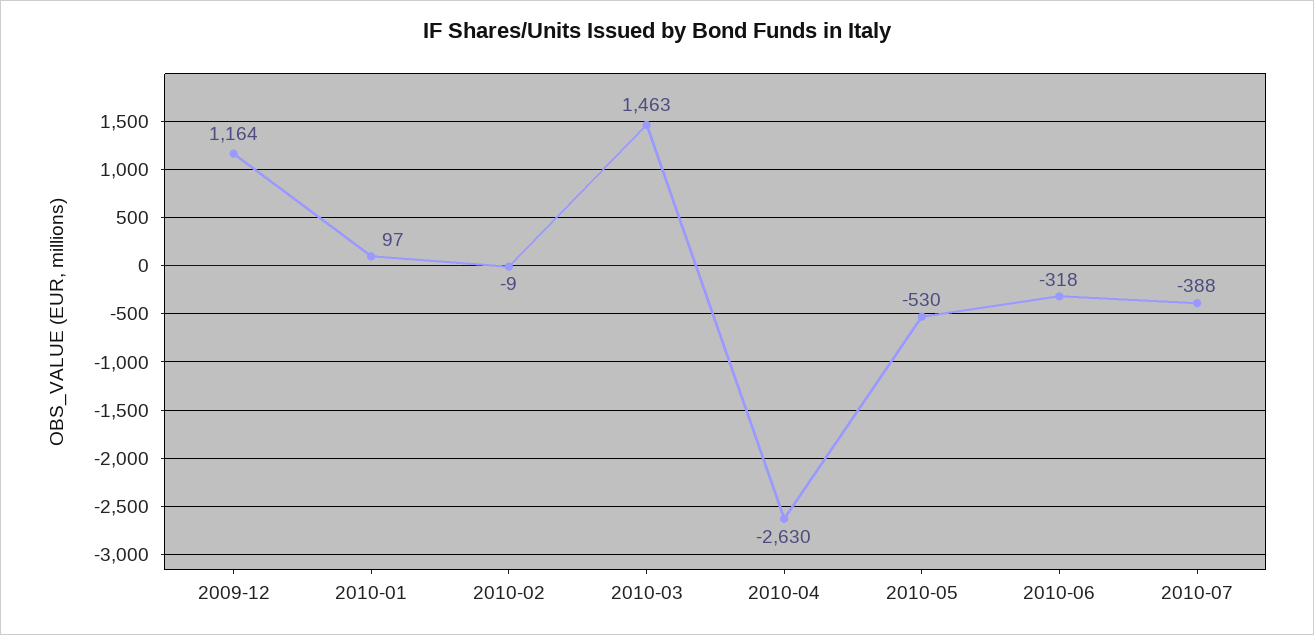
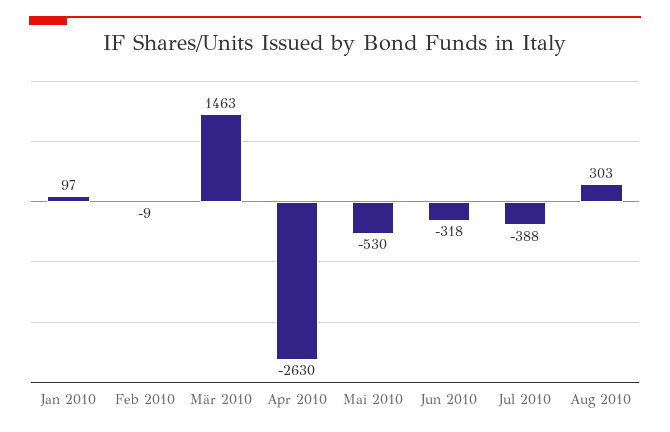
2009-12: 1164 -> none
Aug 2010: none -> 303

